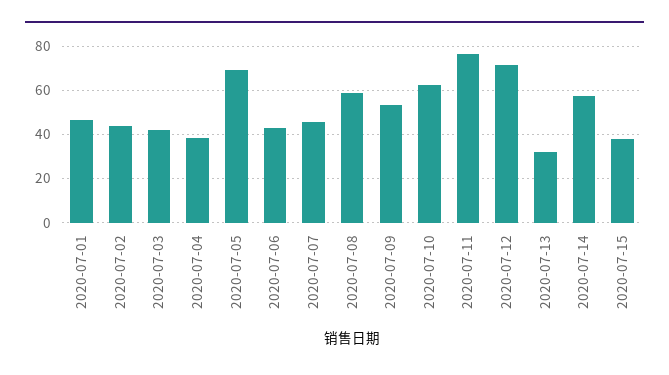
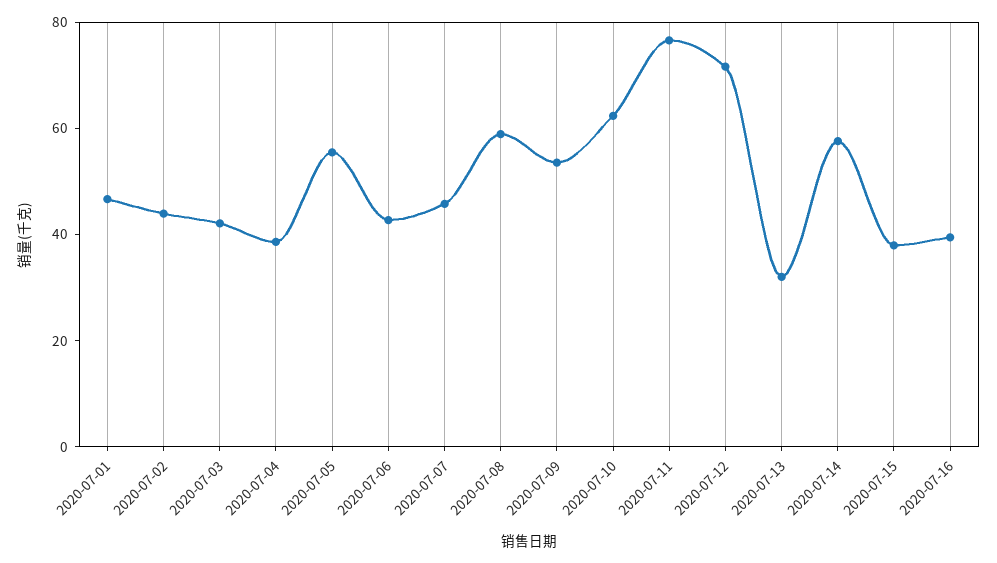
2020-07-05: 70 -> 55
2020-07-16: none -> 40

